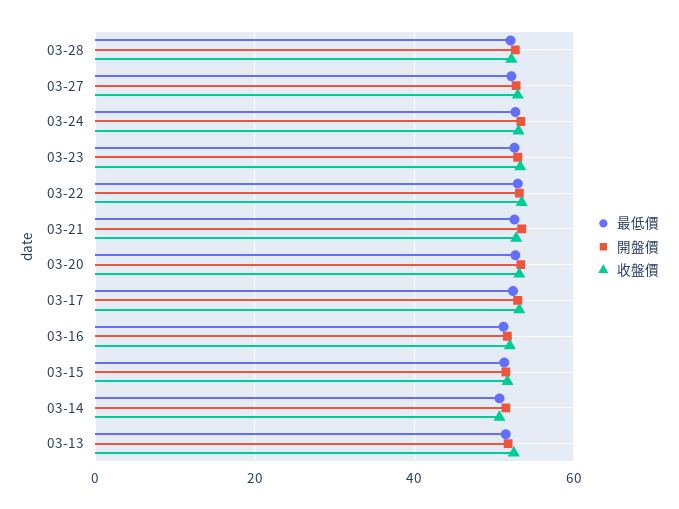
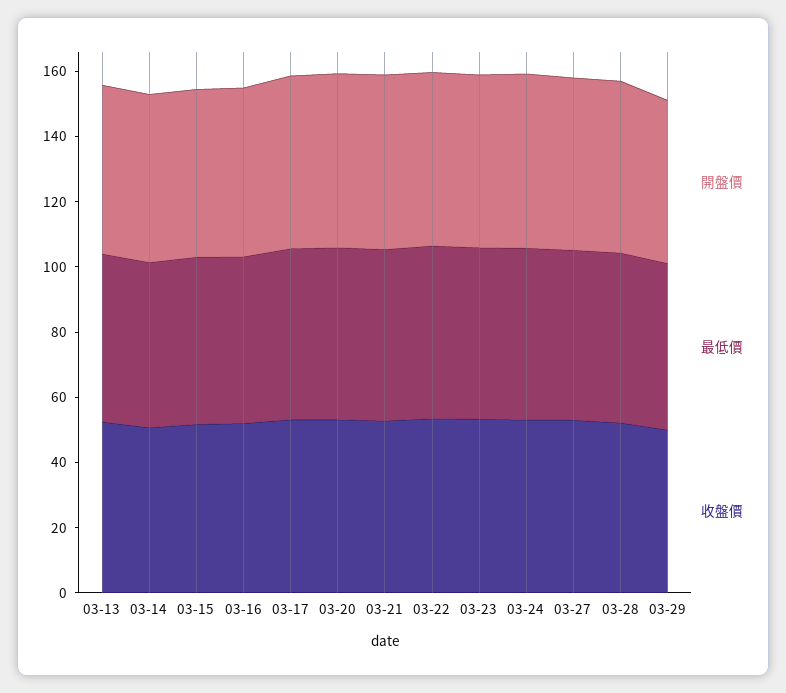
開盤價, 03-29: none -> 50
最低價, 03-29: none -> 50
收盤價, 03-29: none -> 50

